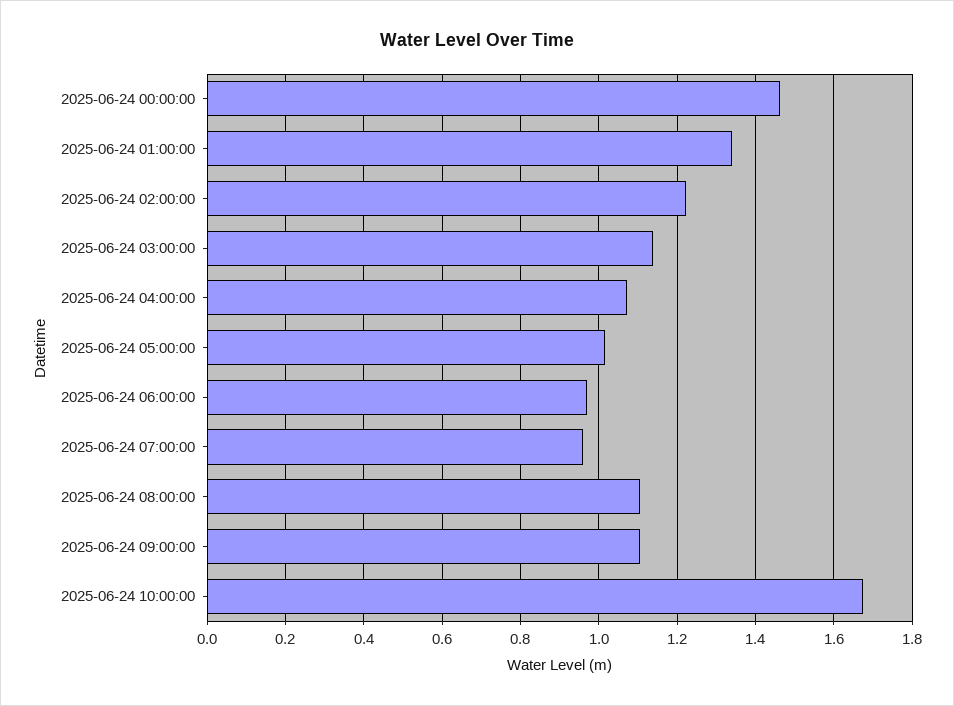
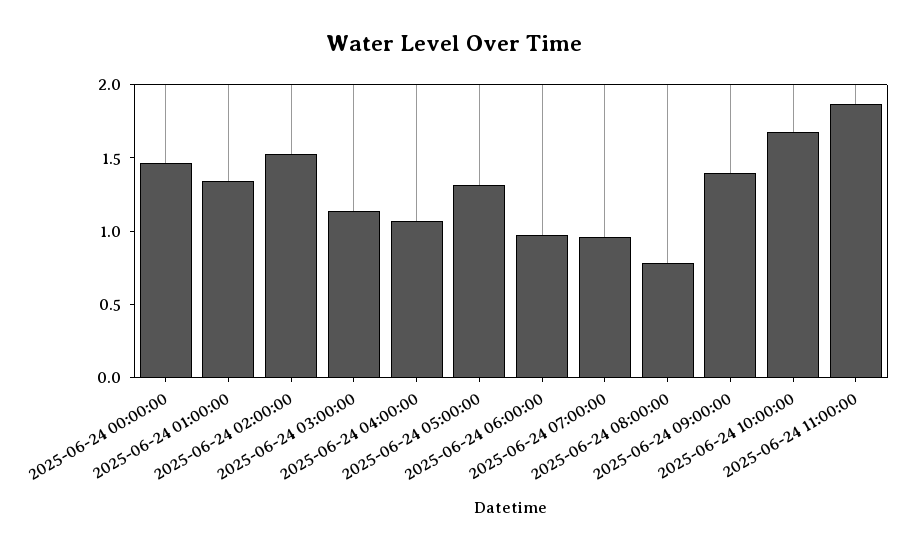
2025-06-24 02:00:00: 1.22 -> 1.5
2025-06-24 05:00:00: 1.02 -> 1.3
2025-06-24 08:00:00: 1.1 -> 0.8
2025-06-24 09:00:00: 1.1 -> 1.4
2025-06-24 11:00:00: none -> 1.9

